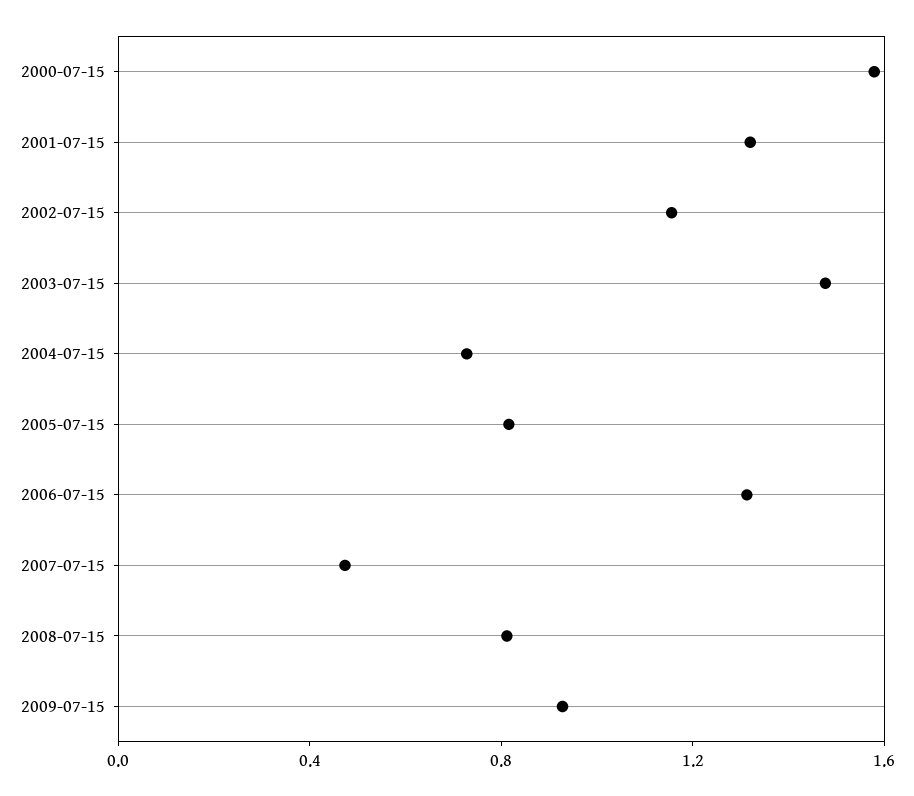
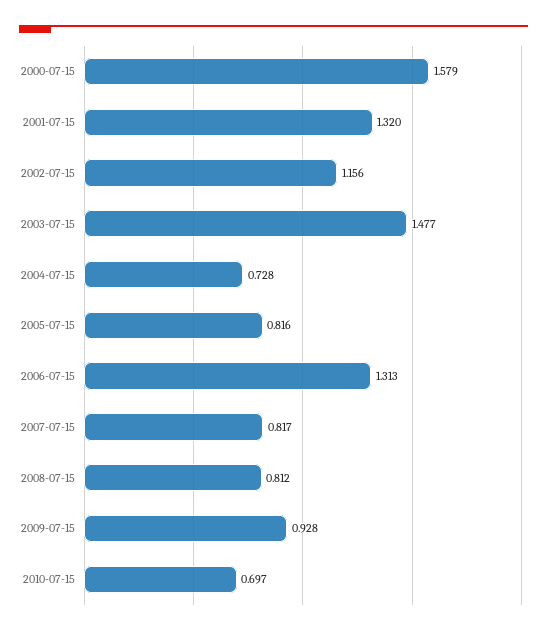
2007-07-15: 0.5 -> 0.817
2010-07-15: none -> 0.697

